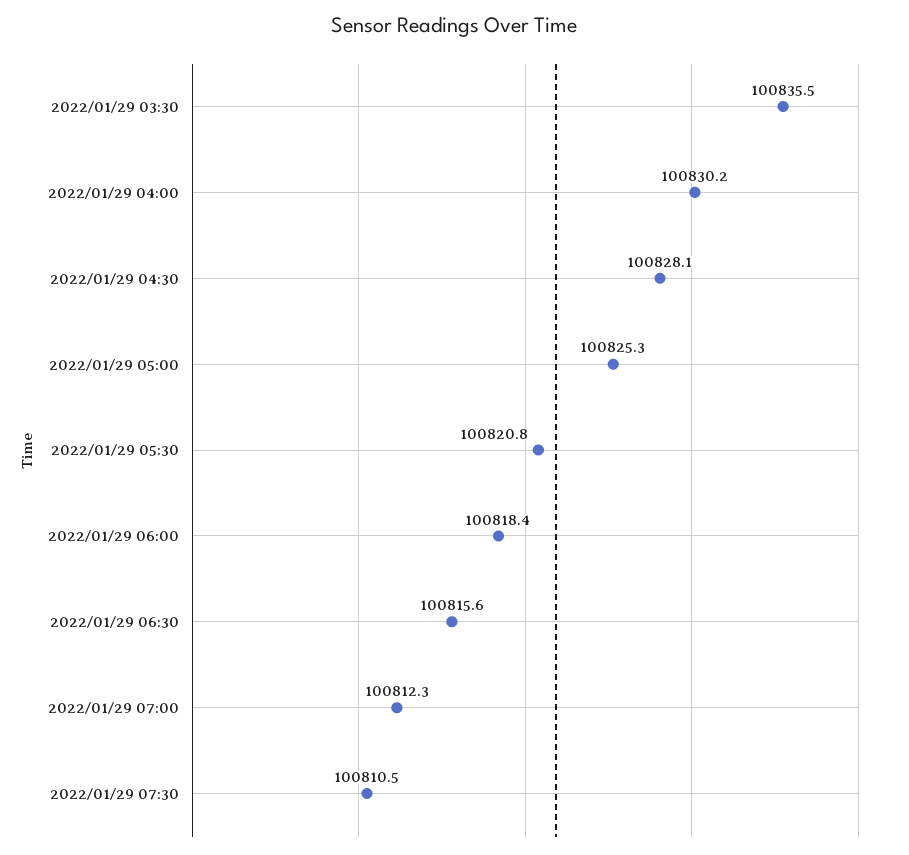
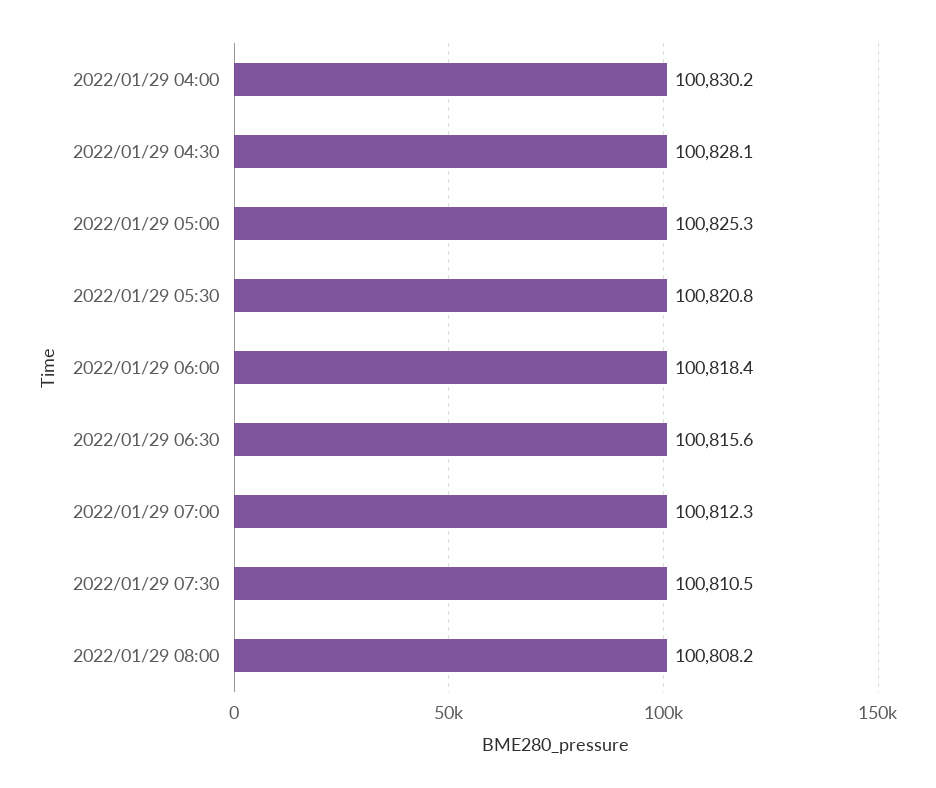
2022/01/29 03:30: 100835.5 -> none
2022/01/29 08:00: none -> 100808.2

